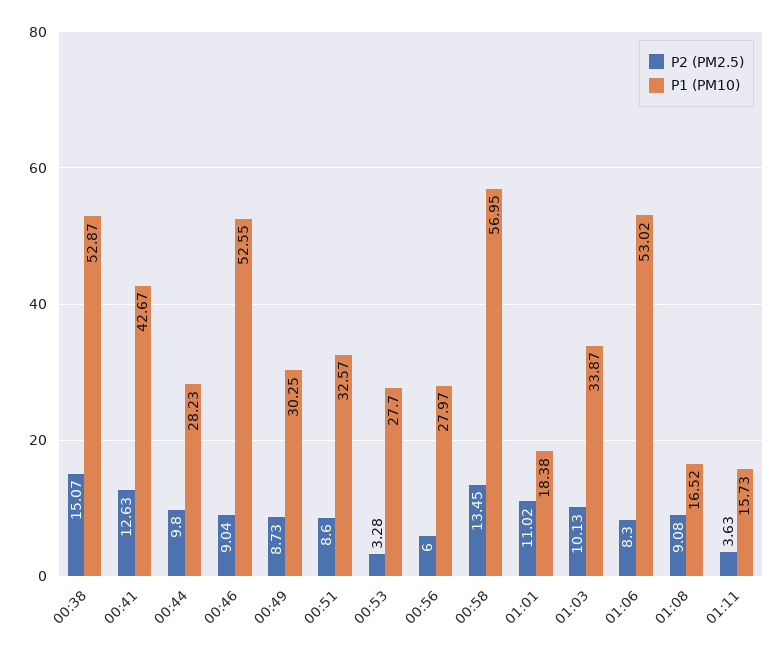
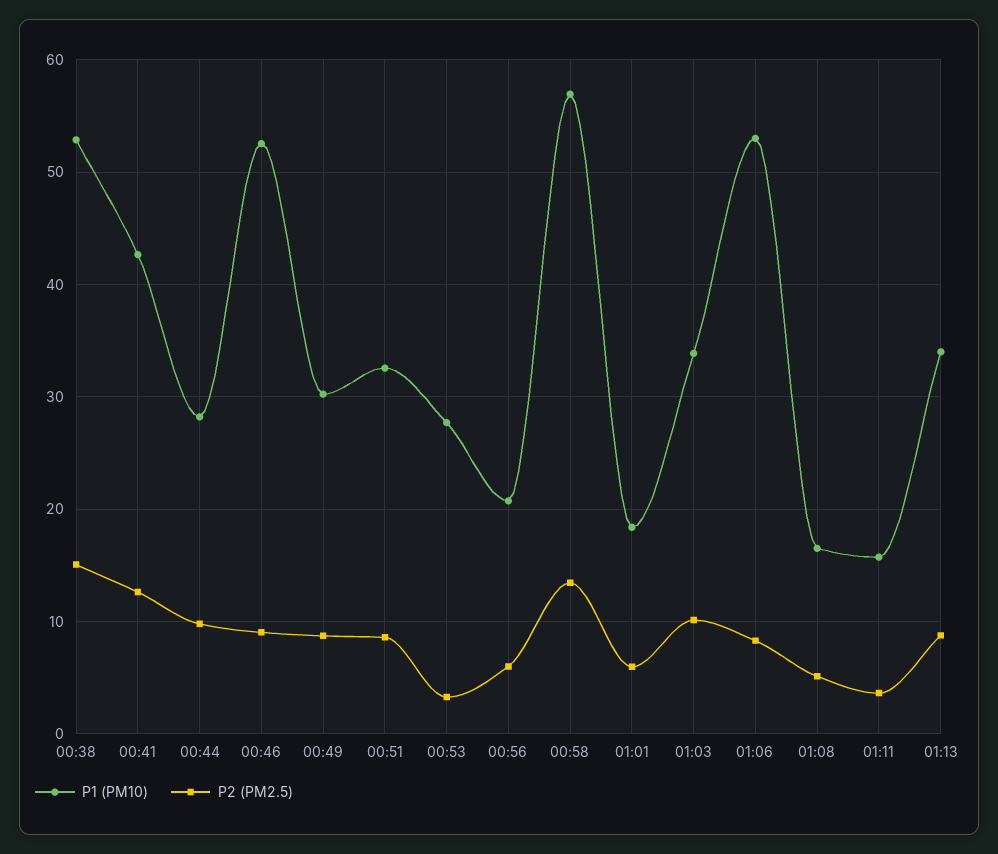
P1 (PM10), 00:56: 27.97 -> 21
P2 (PM2.5), 01:01: 11.02 -> 6
P2 (PM2.5), 01:08: 9.08 -> 5
P1 (PM10), 01:13: none -> 34
P2 (PM2.5), 01:13: none -> 9

